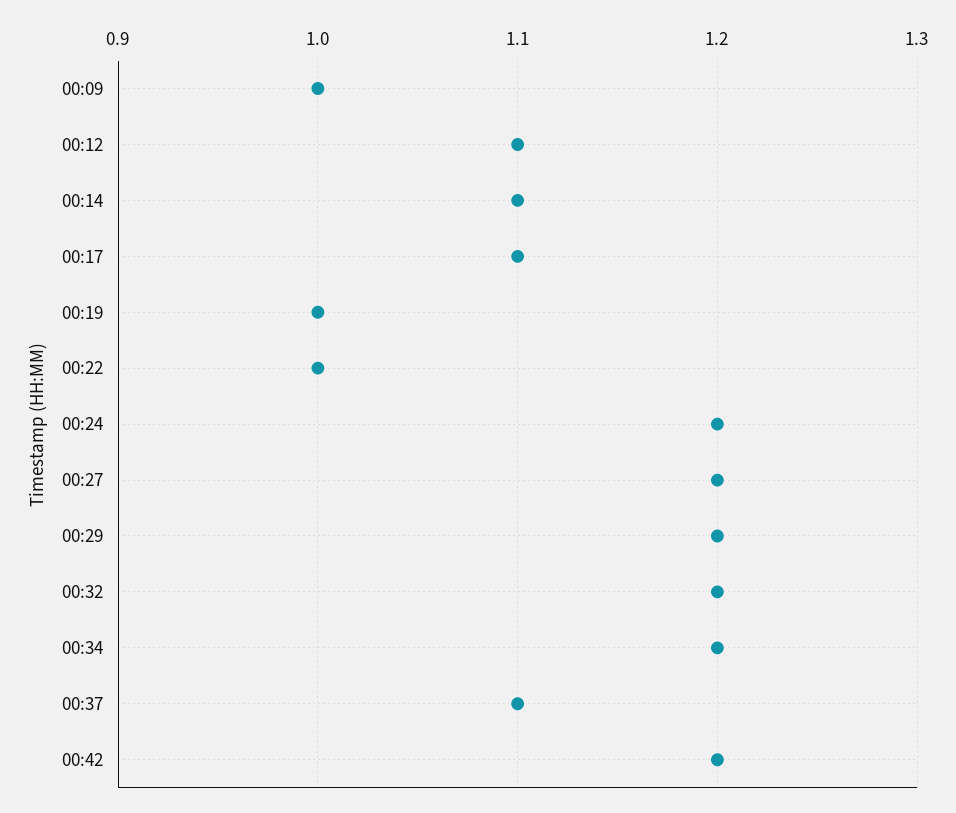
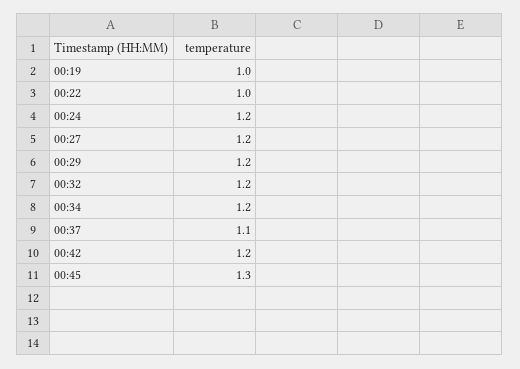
00:09: 1 -> none
00:12: 1.1 -> none
00:14: 1.1 -> none
00:17: 1.1 -> none
00:45: none -> 1.3

